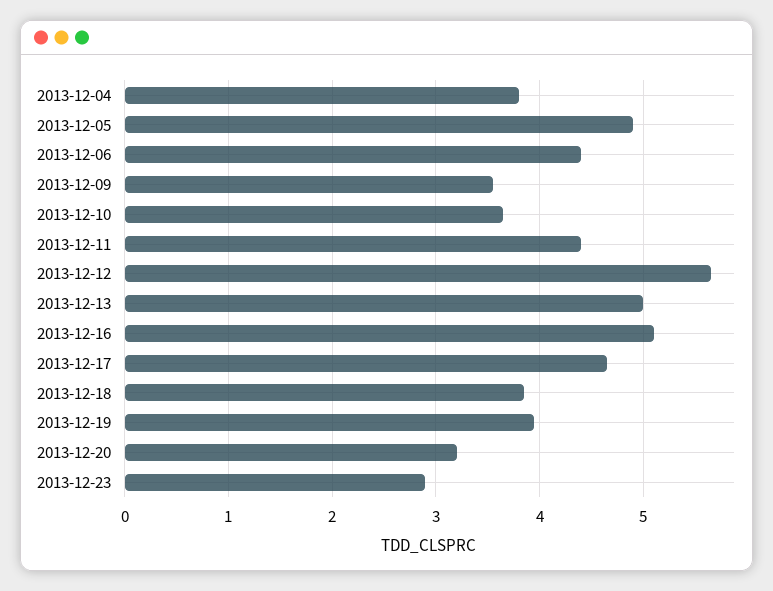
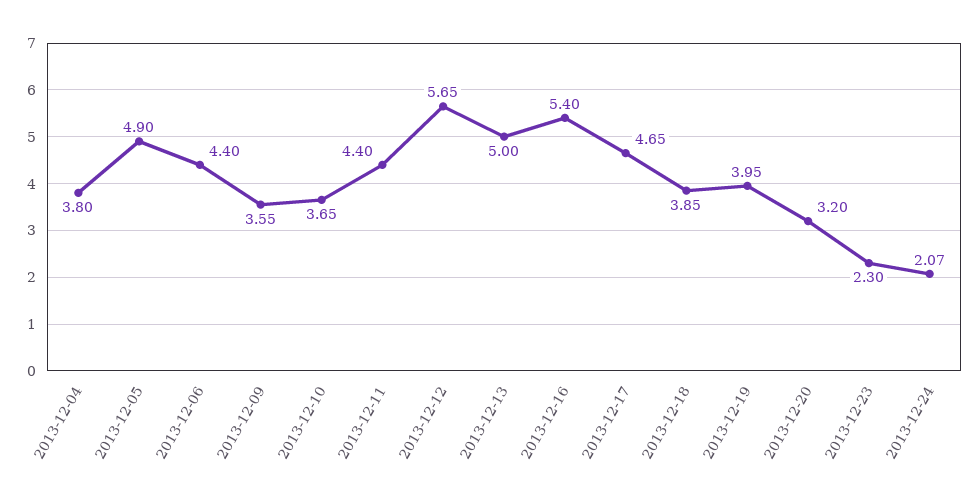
2013-12-16: 5.1 -> 5.4
2013-12-23: 2.9 -> 2.3
2013-12-24: none -> 2.07

